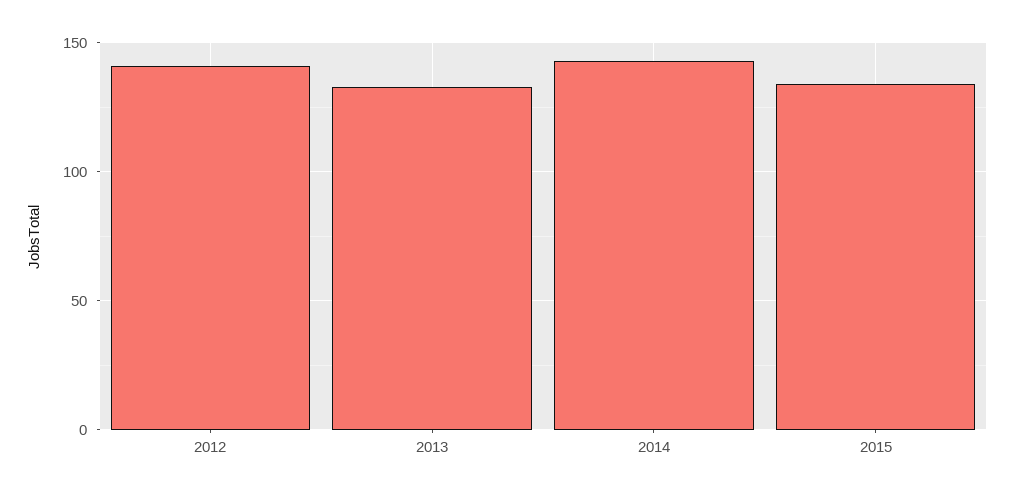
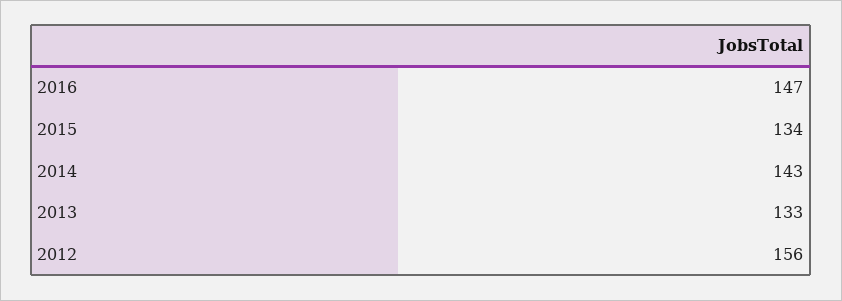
2012: 140 -> 156
2016: none -> 147

